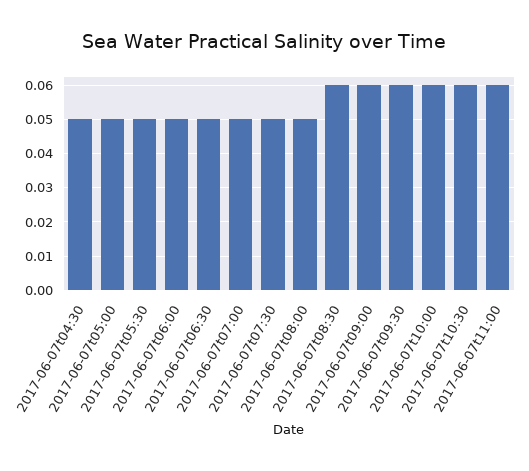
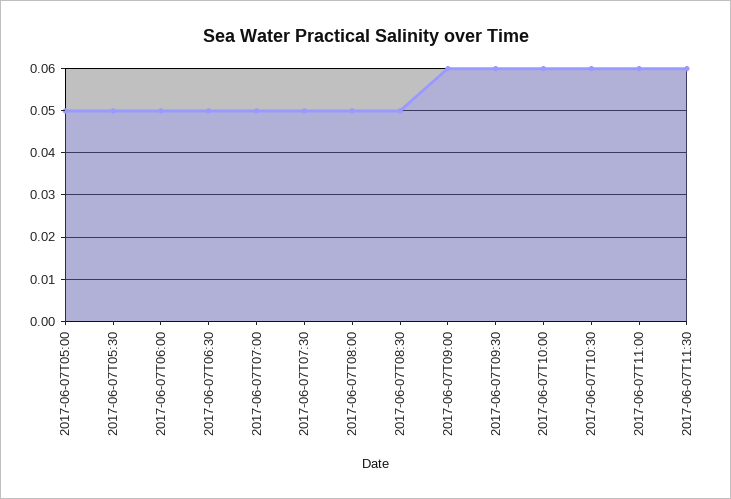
2017-06-07t04:30: 0.05 -> none
2017-06-07t08:30: 0.06 -> 0.05
2017-06-07T11:30: none -> 0.06

